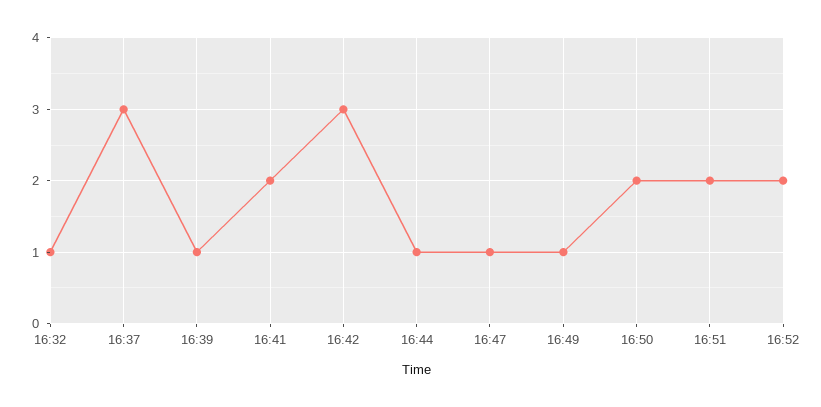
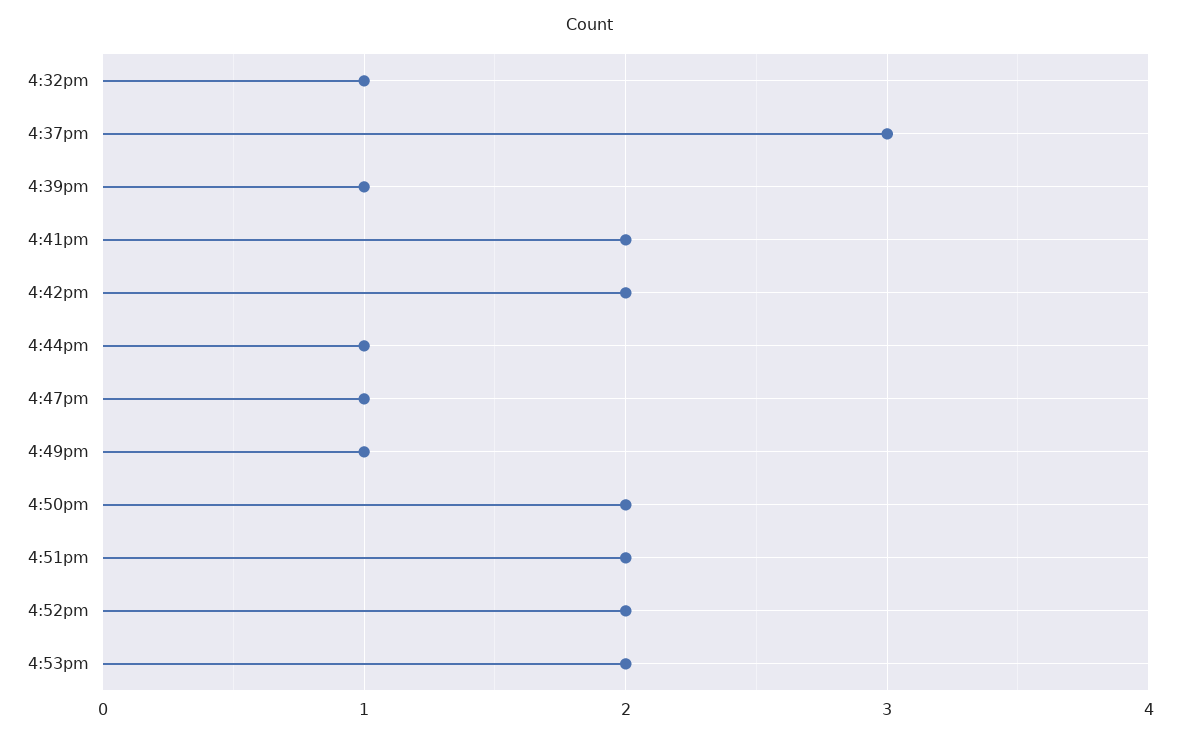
16:42: 3 -> 2
4:53pm: none -> 2

